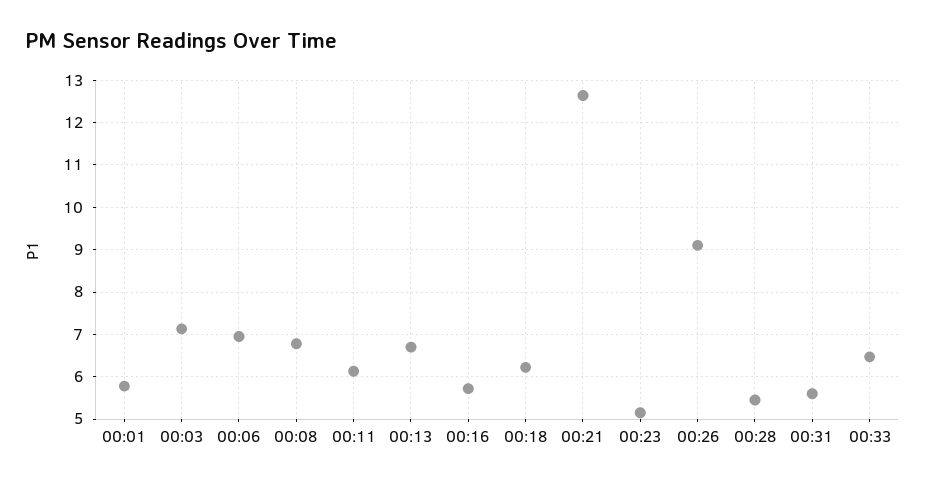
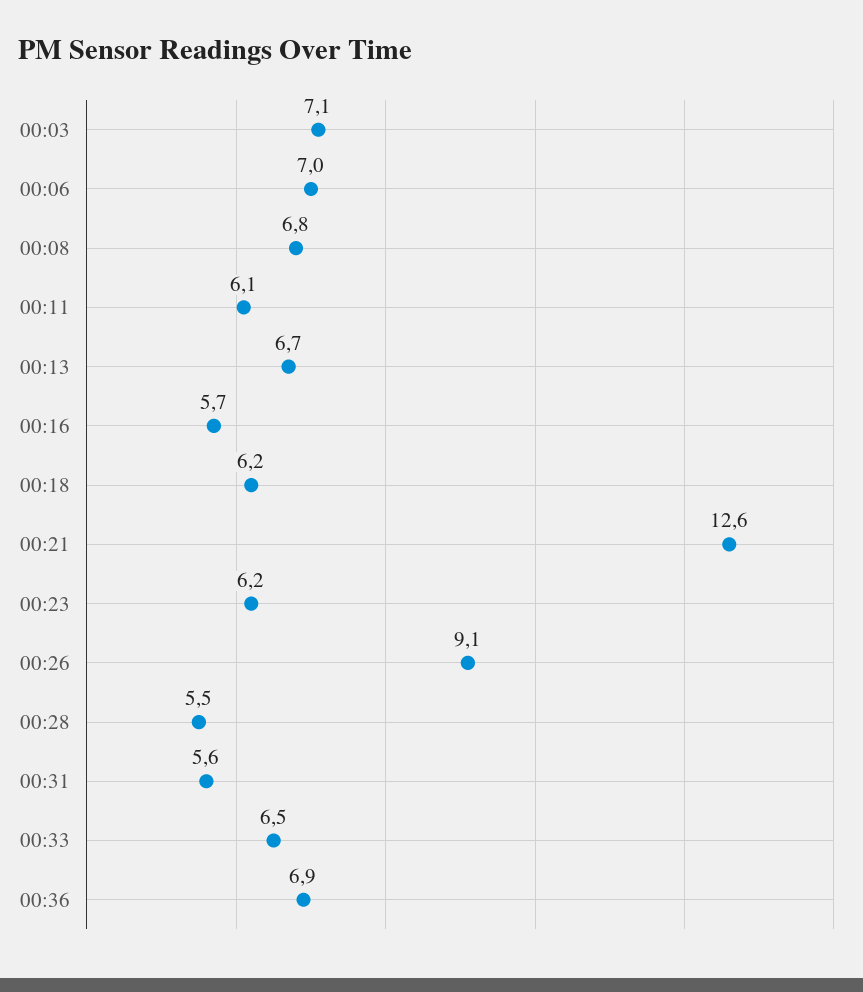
00:01: 5.8 -> none
00:23: 5.2 -> 6.2
00:36: none -> 6.9

